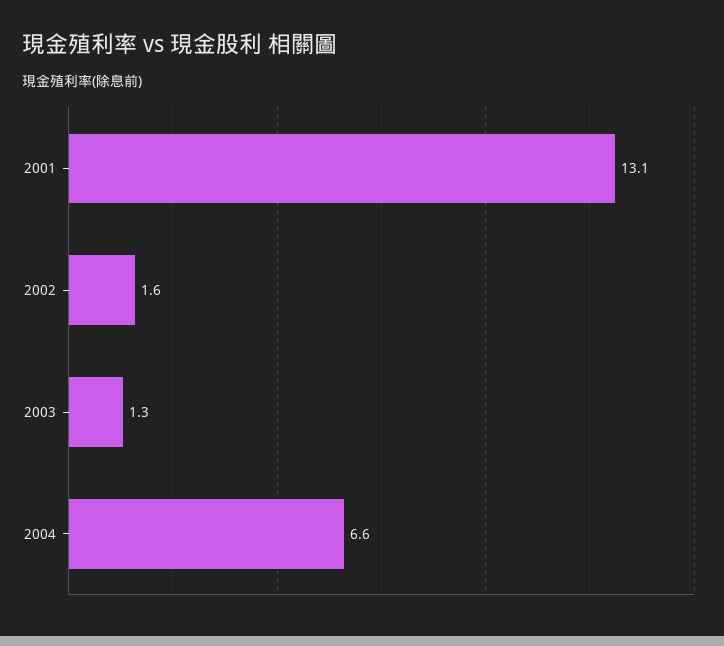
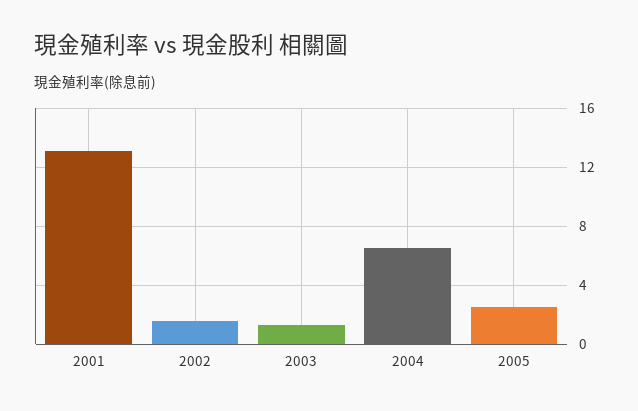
2005: none -> 2.5

